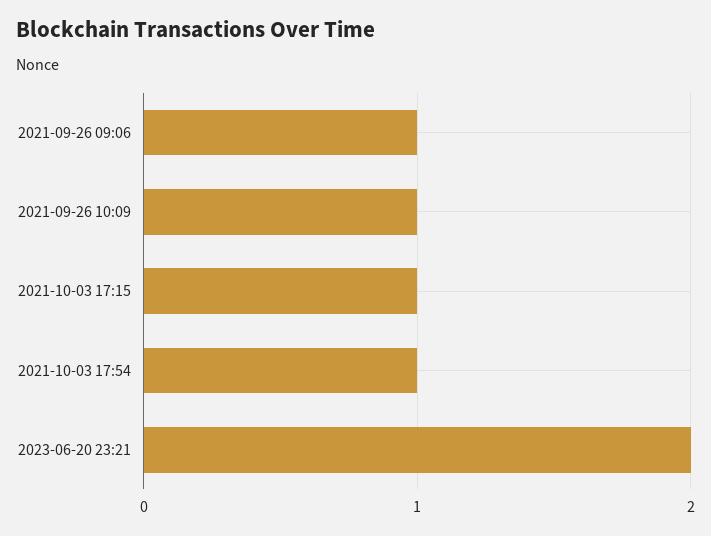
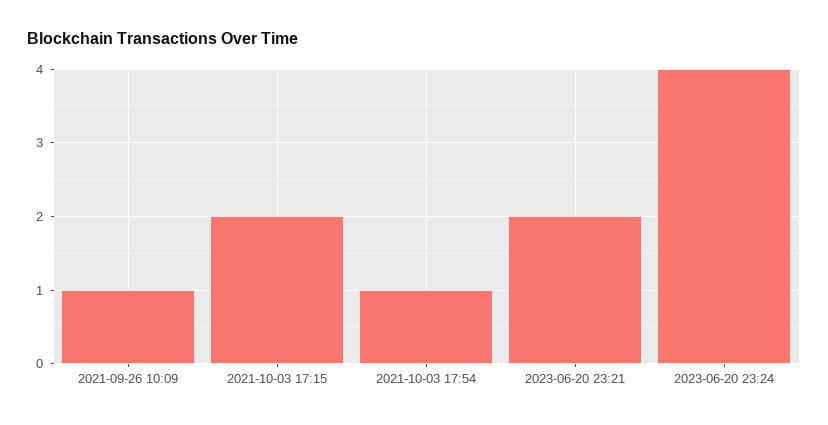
2021-09-26 09:06: 1 -> none
2021-10-03 17:15: 1 -> 2
2023-06-20 23:24: none -> 4

